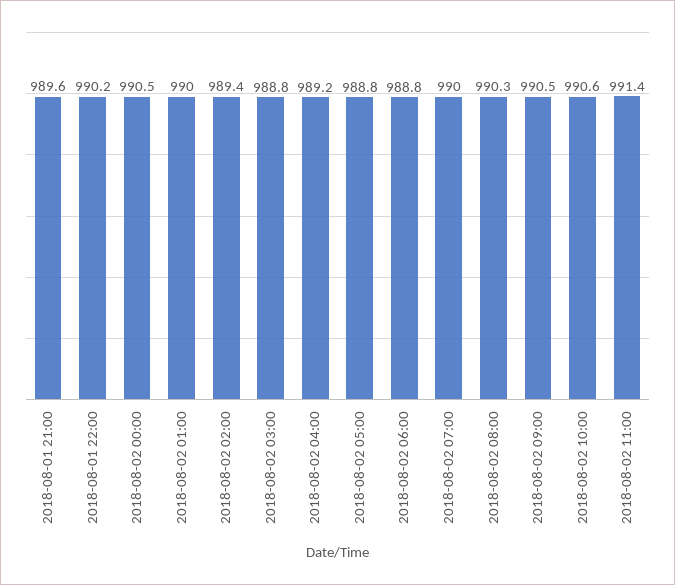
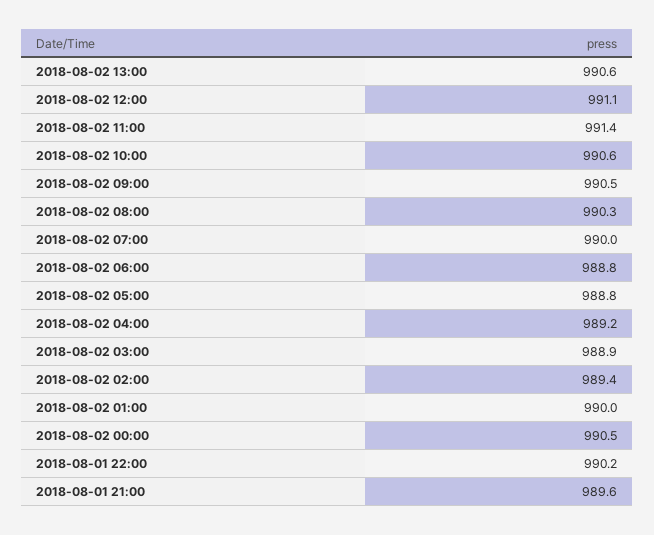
2018-08-02 03:00: 988.8 -> 988.9
2018-08-02 13:00: none -> 990.6
2018-08-02 12:00: none -> 991.1

